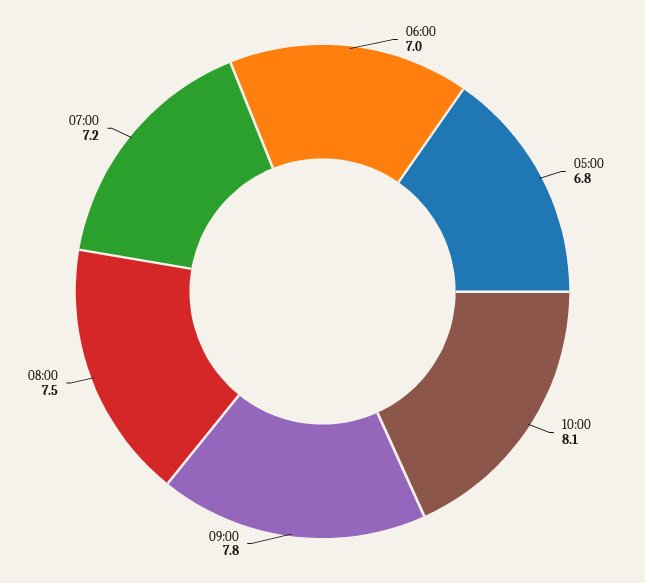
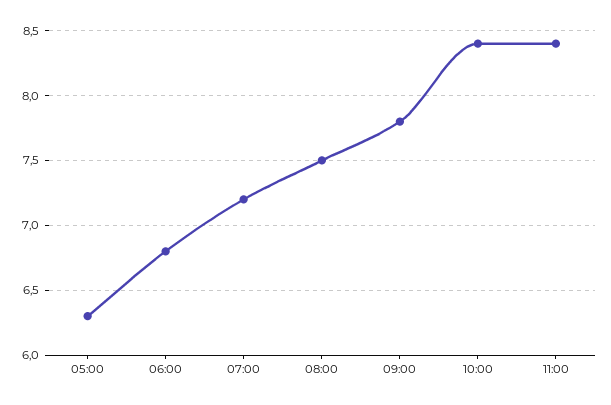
06:00: 7 -> 6.8
05:00: 6.8 -> 6.3
10:00: 8.1 -> 8.4
11:00: none -> 8.4

